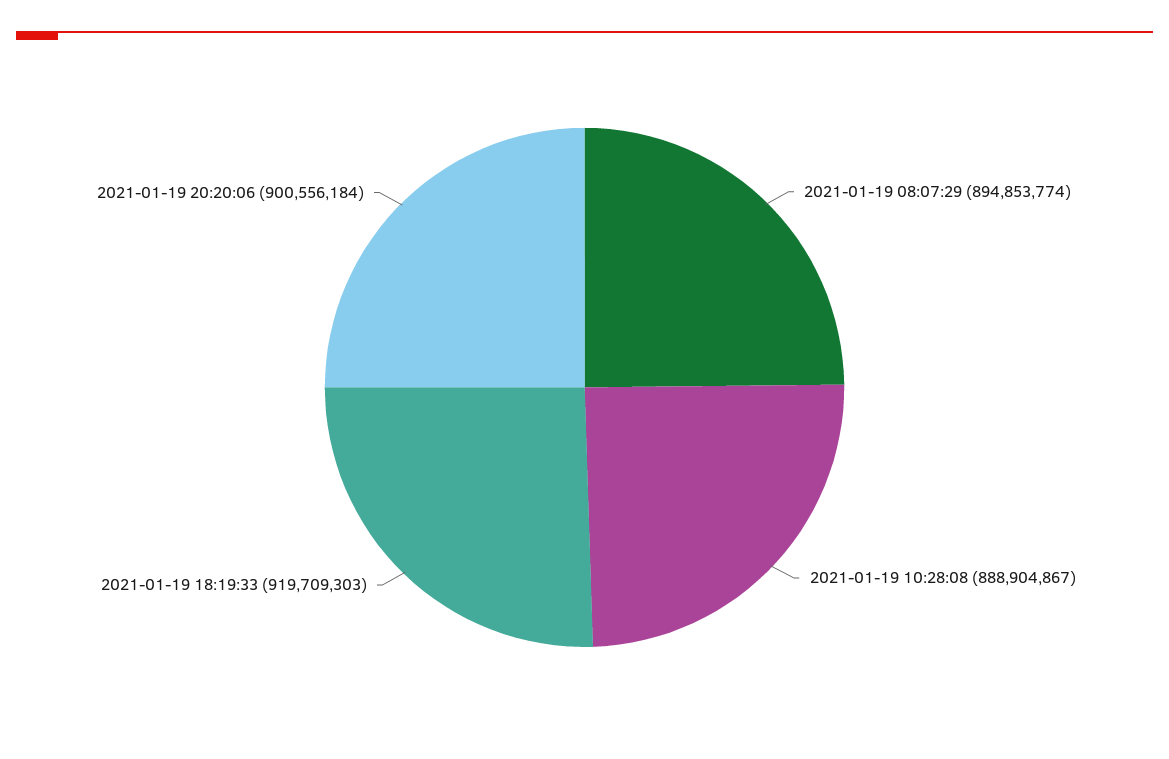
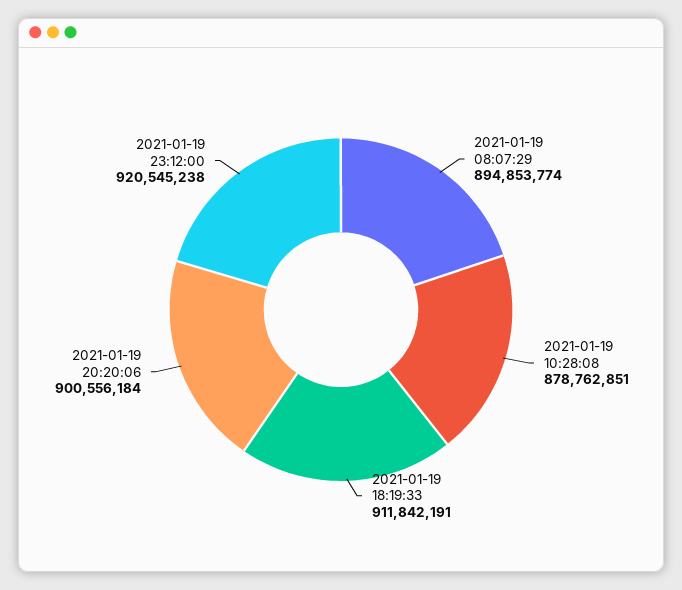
2021-01-19 10:28:08: 888904867 -> 878762851
2021-01-19 18:19:33: 919709303 -> 911842191
2021-01-19 23:12:00: none -> 920545238

